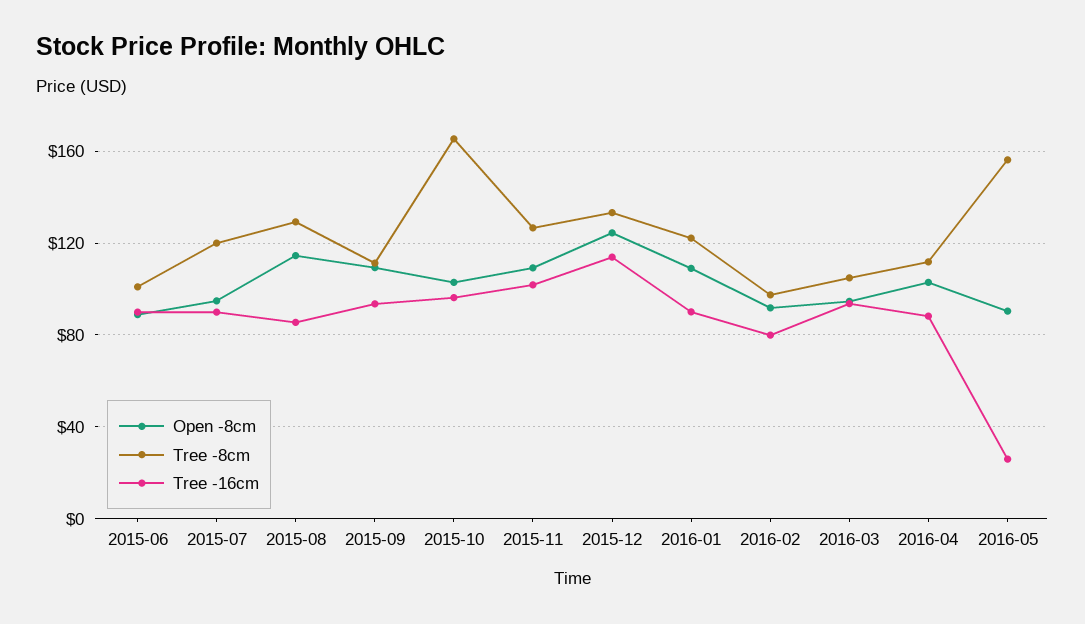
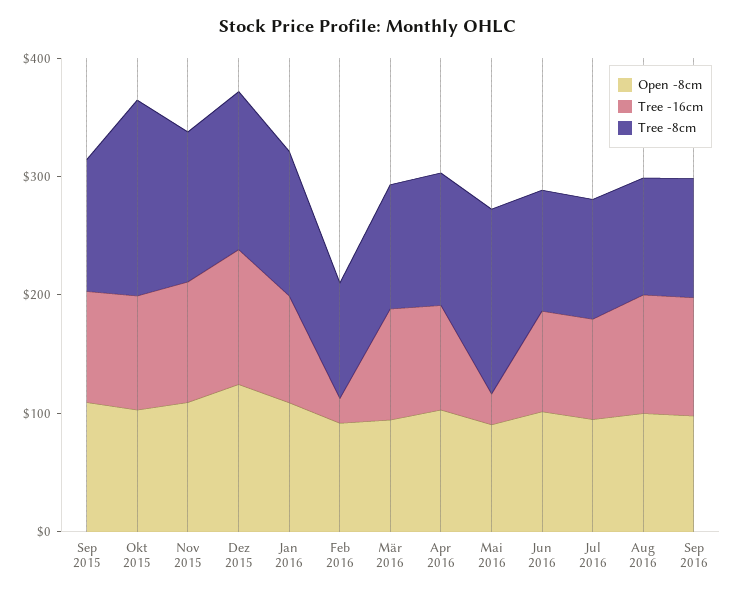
Open -8cm, 2015-06: 90 -> none
Tree -8cm, 2015-06: 100 -> none
Tree -16cm, 2015-06: 90 -> none
Open -8cm, 2015-07: 95 -> none
Tree -8cm, 2015-07: 120 -> none
Tree -16cm, 2015-07: 90 -> none
Open -8cm, 2015-08: 115 -> none
Tree -8cm, 2015-08: 130 -> none
Tree -16cm, 2015-08: 85 -> none
Tree -16cm, 2016-02: 80 -> 20
Open -8cm, Jun 2016: none -> 100
Tree -16cm, Jun 2016: none -> 80
Tree -8cm, Jun 2016: none -> 100
Open -8cm, Jul 2016: none -> 100
Tree -16cm, Jul 2016: none -> 80
Tree -8cm, Jul 2016: none -> 100
Open -8cm, Aug 2016: none -> 100
Tree -16cm, Aug 2016: none -> 100
Tree -8cm, Aug 2016: none -> 100
Open -8cm, Sep 2016: none -> 100
Tree -16cm, Sep 2016: none -> 100
Tree -8cm, Sep 2016: none -> 100

